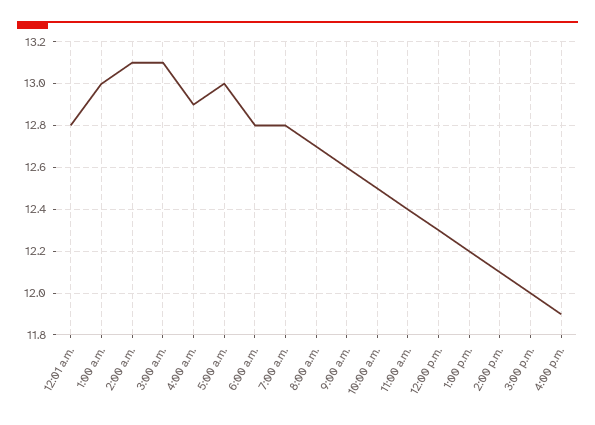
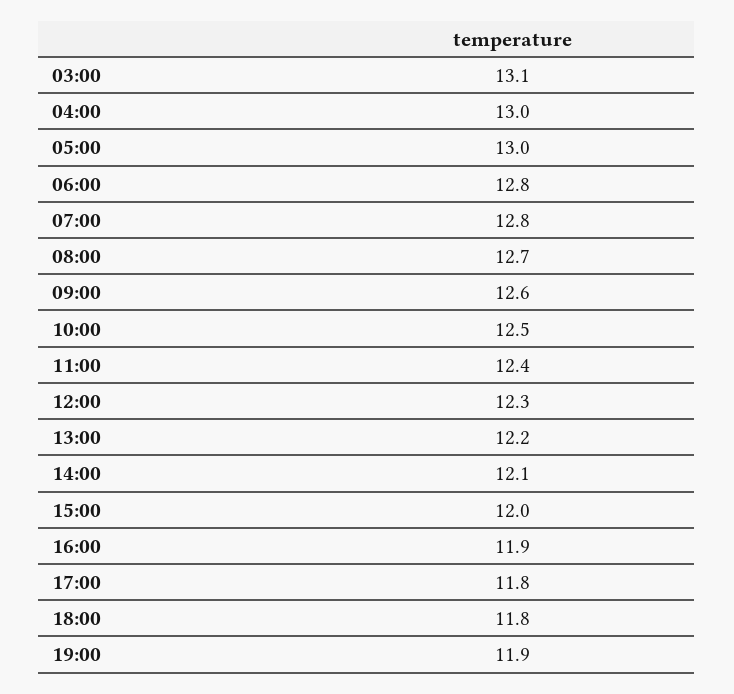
12:01 a.m.: 12.8 -> none
1:00 a.m.: 13 -> none
2:00 a.m.: 13.1 -> none
4:00 a.m.: 12.9 -> 13
17:00: none -> 11.8
18:00: none -> 11.8
19:00: none -> 11.9

